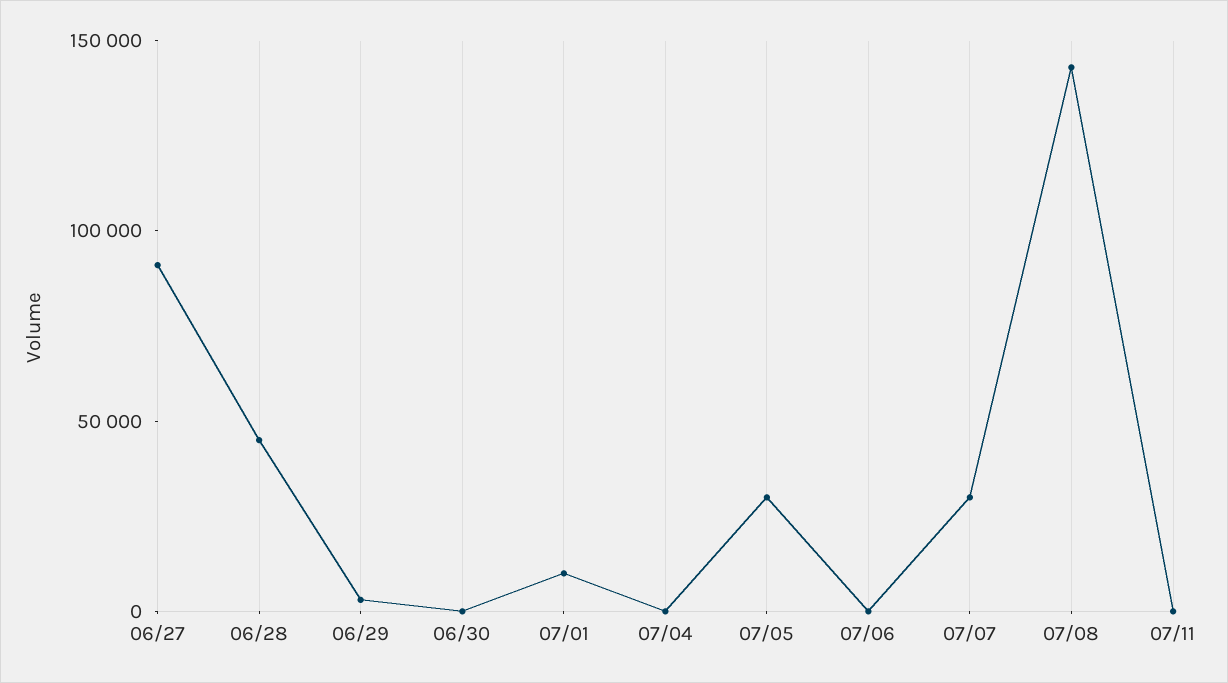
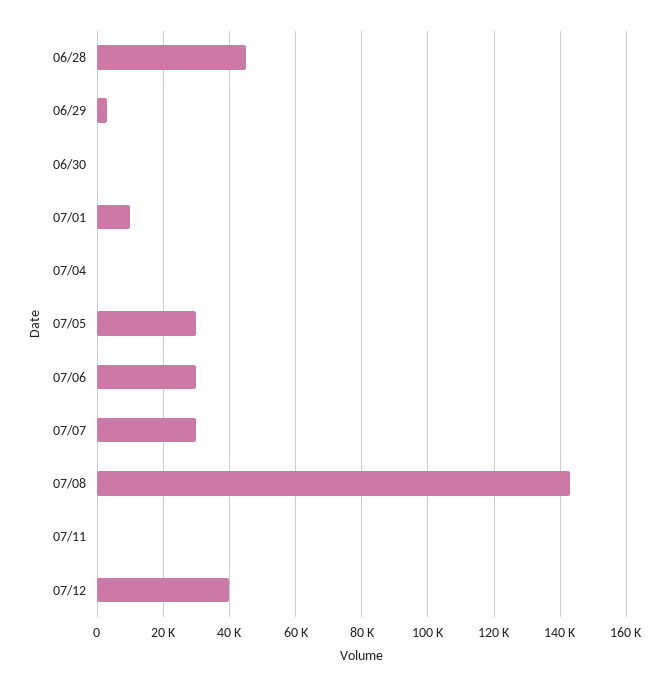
06/27: 90000 -> none
07/06: 0 -> 30000
07/12: none -> 40000

